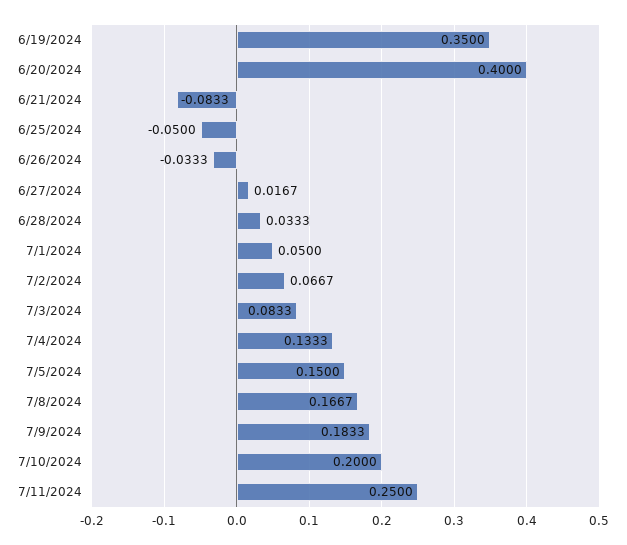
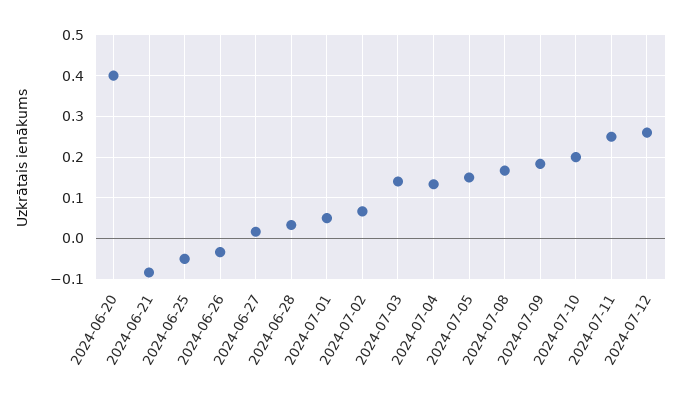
6/19/2024: 0.35 -> none
7/3/2024: 0.0833 -> 0.14
2024-07-12: none -> 0.26

